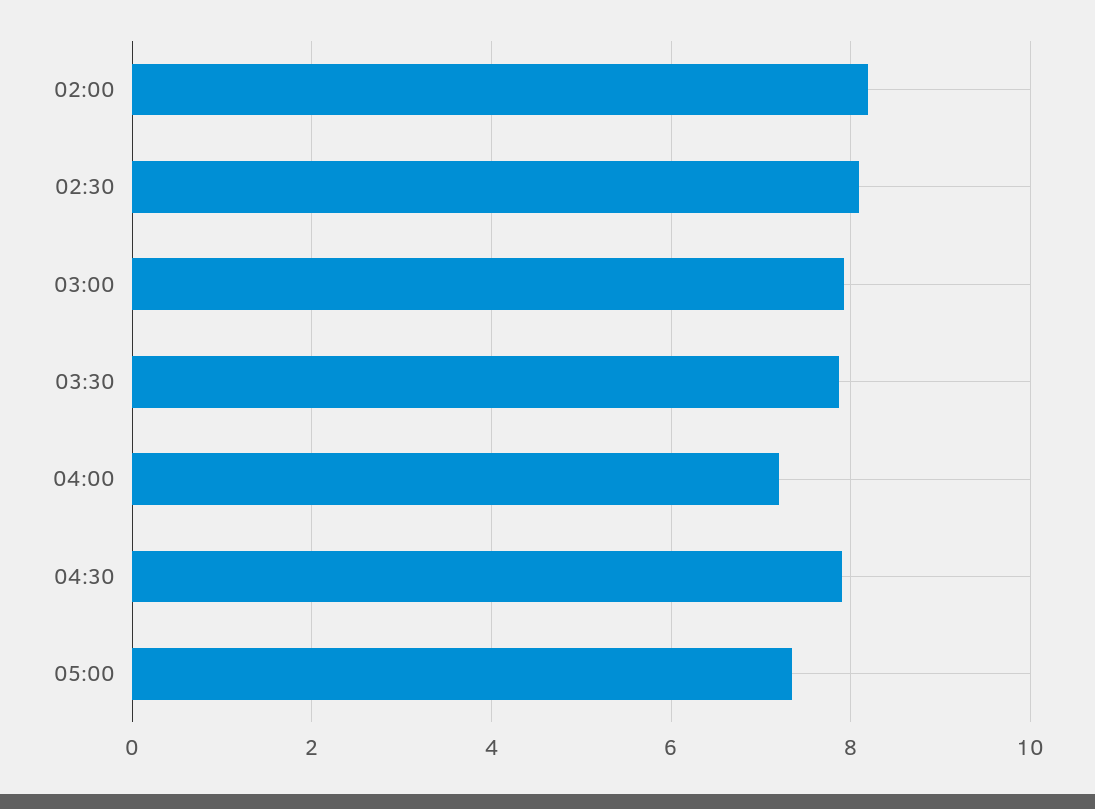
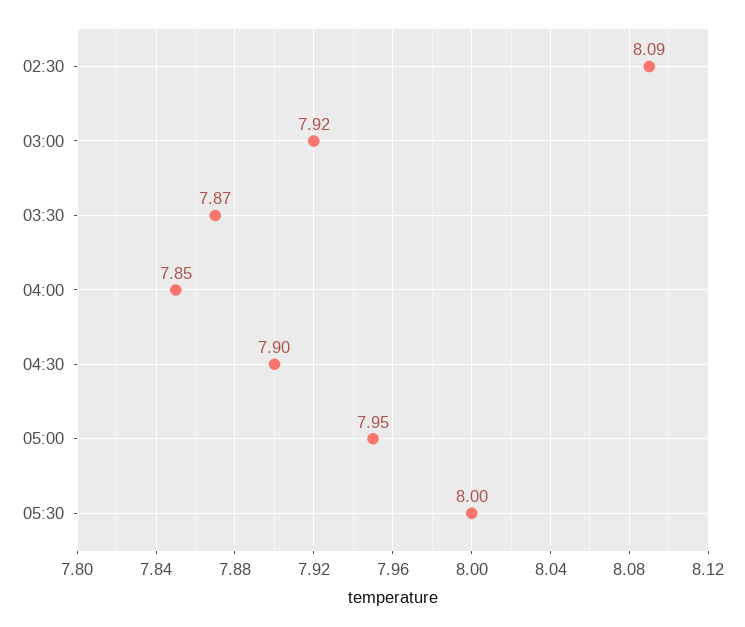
02:00: 8.2 -> none
04:00: 7.2 -> 7.85
05:00: 7.4 -> 7.95
05:30: none -> 8

